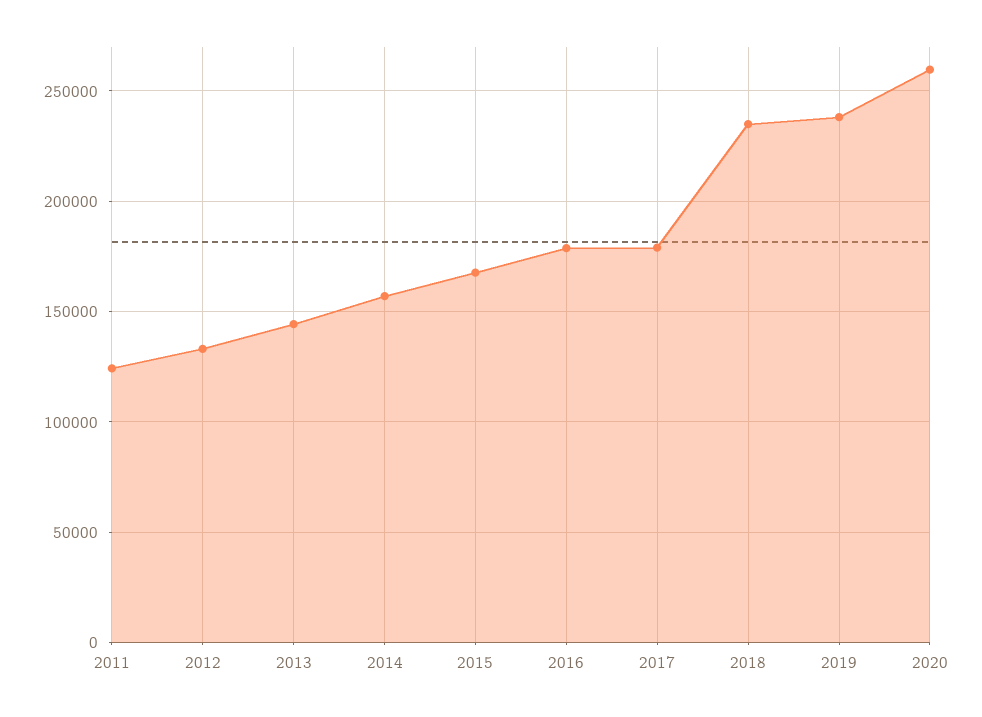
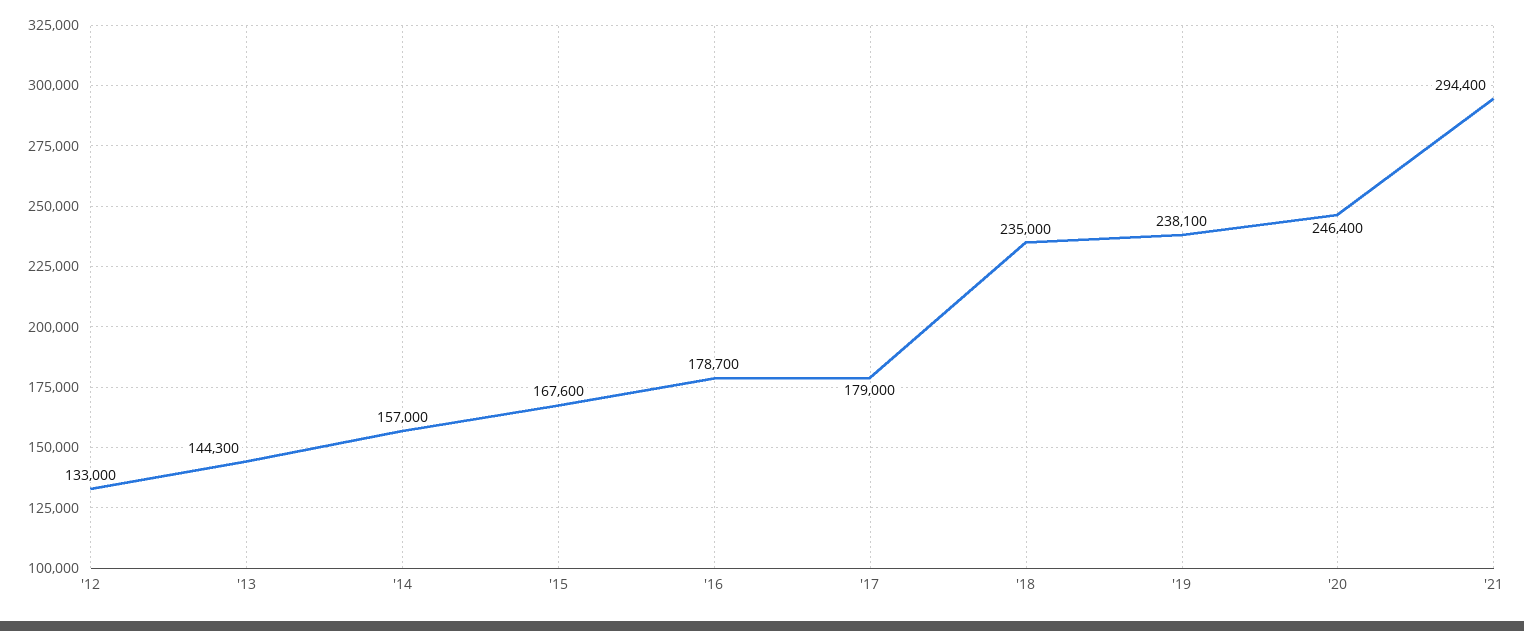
2011: 125000 -> none
2020: 260000 -> 246400
'21: none -> 294400

